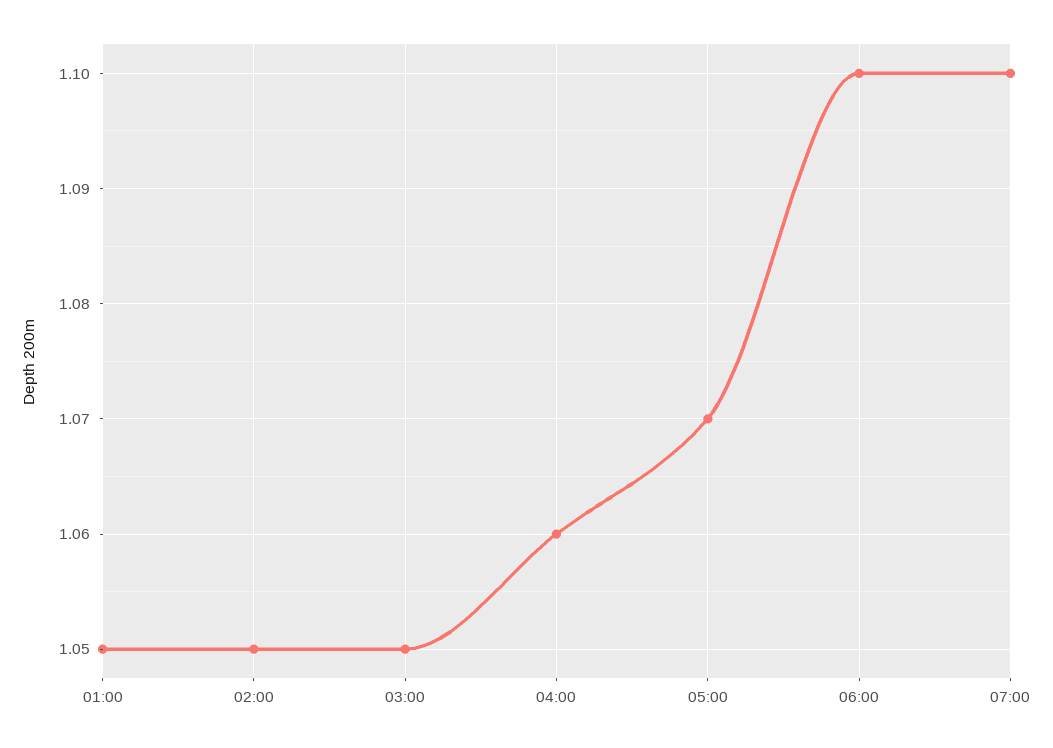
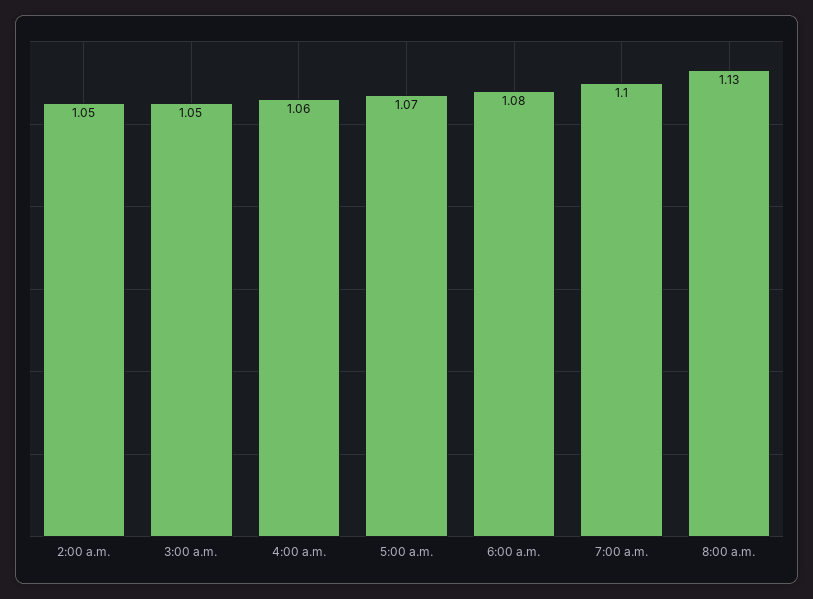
01:00: 1.05 -> none
06:00: 1.1 -> 1.08
8:00 a.m.: none -> 1.13

